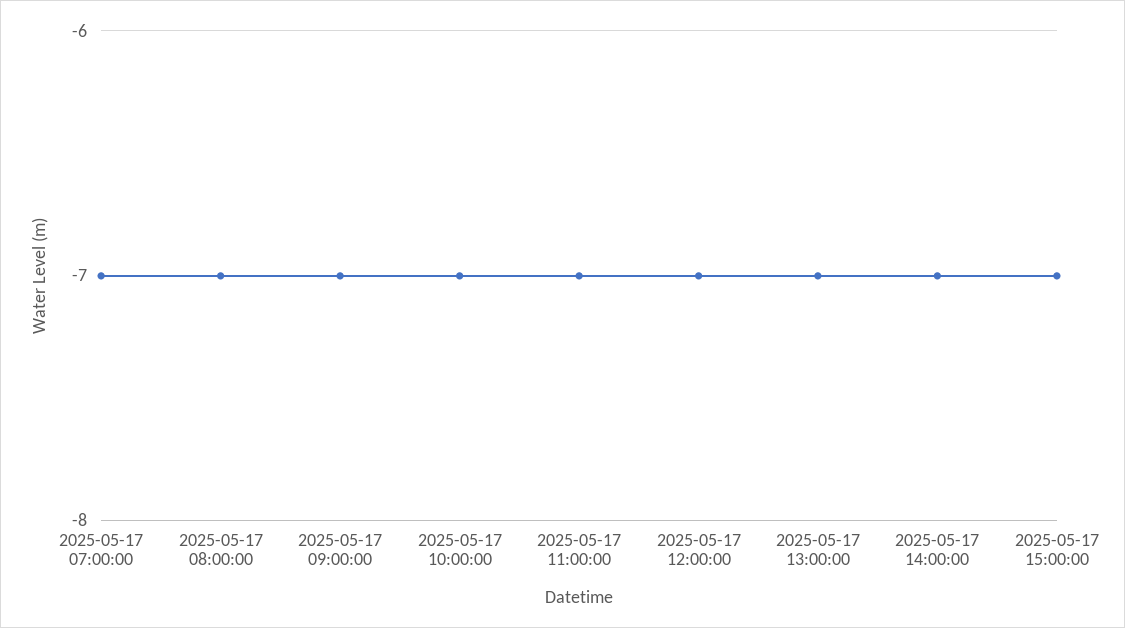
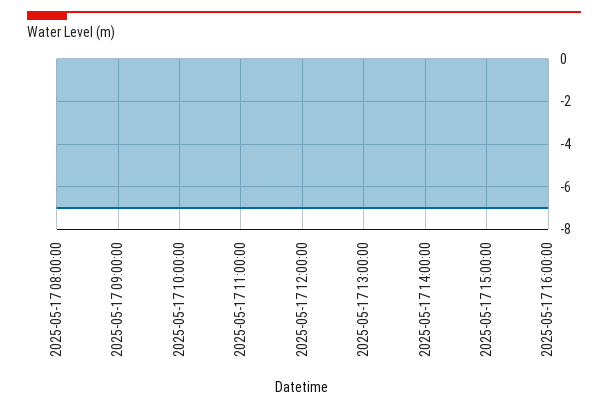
2025-05-17 07:00:00: -7 -> none
2025-05-17 16:00:00: none -> -7

